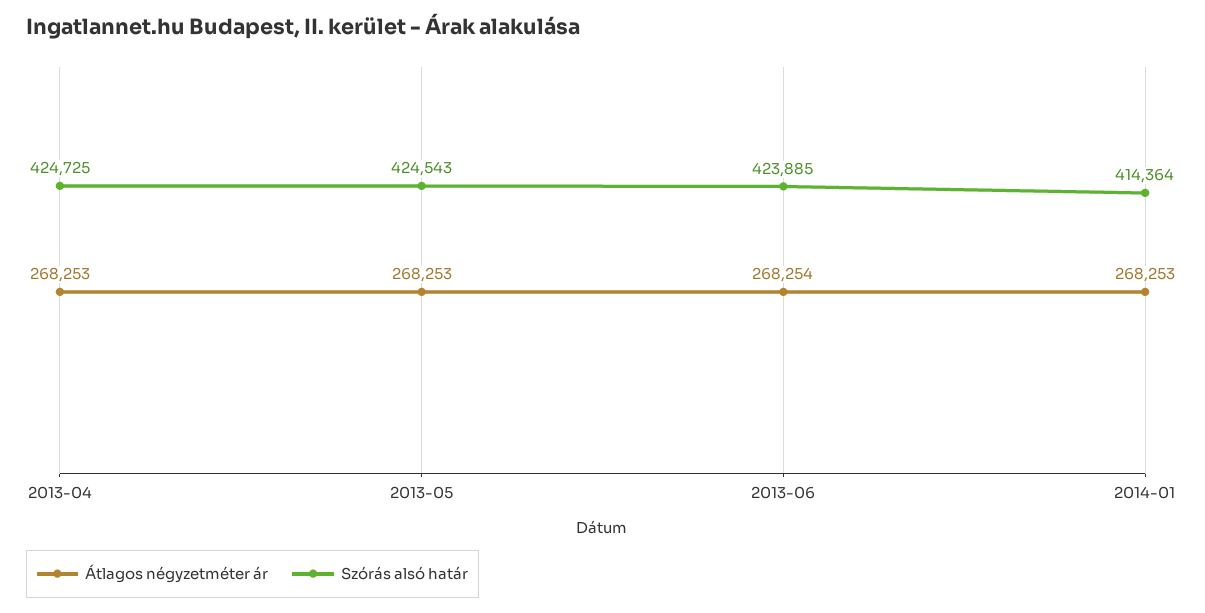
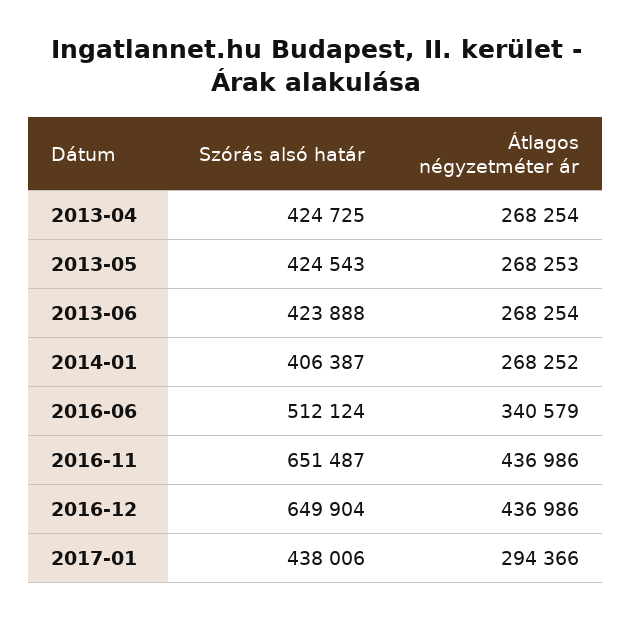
Átlagos négyzetméter ár, 2013-04: 268253 -> 268254
Szórás alsó határ, 2013-06: 423885 -> 423888
Átlagos négyzetméter ár, 2014-01: 268253 -> 268252
Szórás alsó határ, 2014-01: 414364 -> 406387
Szórás alsó határ, 2016-06: none -> 512124
Átlagos négyzetméter ár, 2016-06: none -> 340579
Szórás alsó határ, 2016-11: none -> 651487
Átlagos négyzetméter ár, 2016-11: none -> 436986
Szórás alsó határ, 2016-12: none -> 649904
Átlagos négyzetméter ár, 2016-12: none -> 436986
Szórás alsó határ, 2017-01: none -> 438006
Átlagos négyzetméter ár, 2017-01: none -> 294366

